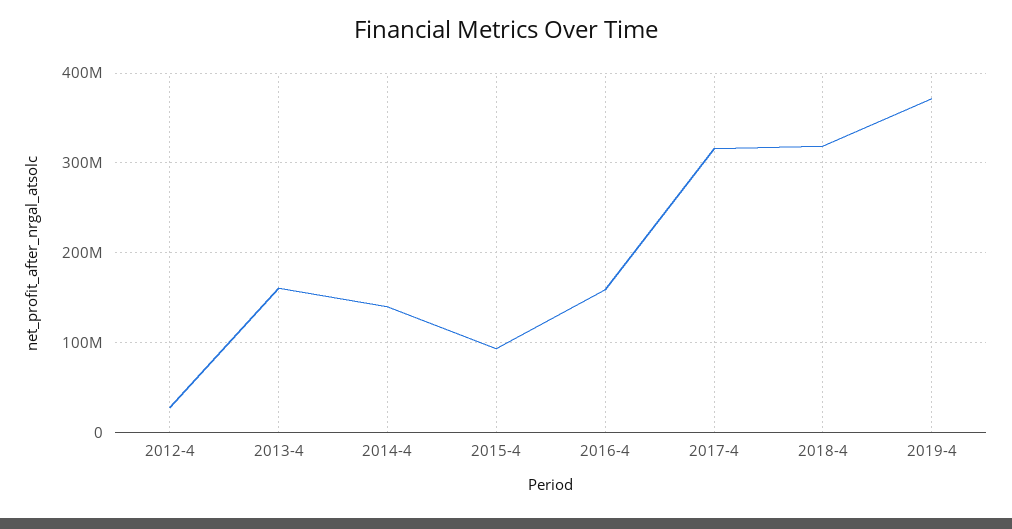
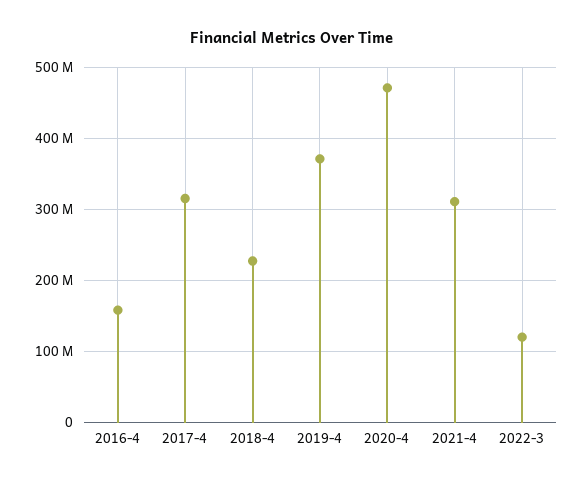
2012-4: 30000000 -> none
2013-4: 160000000 -> none
2014-4: 140000000 -> none
2015-4: 90000000 -> none
2018-4: 320000000 -> 230000000
2020-4: none -> 470000000
2021-4: none -> 310000000
2022-3: none -> 120000000

